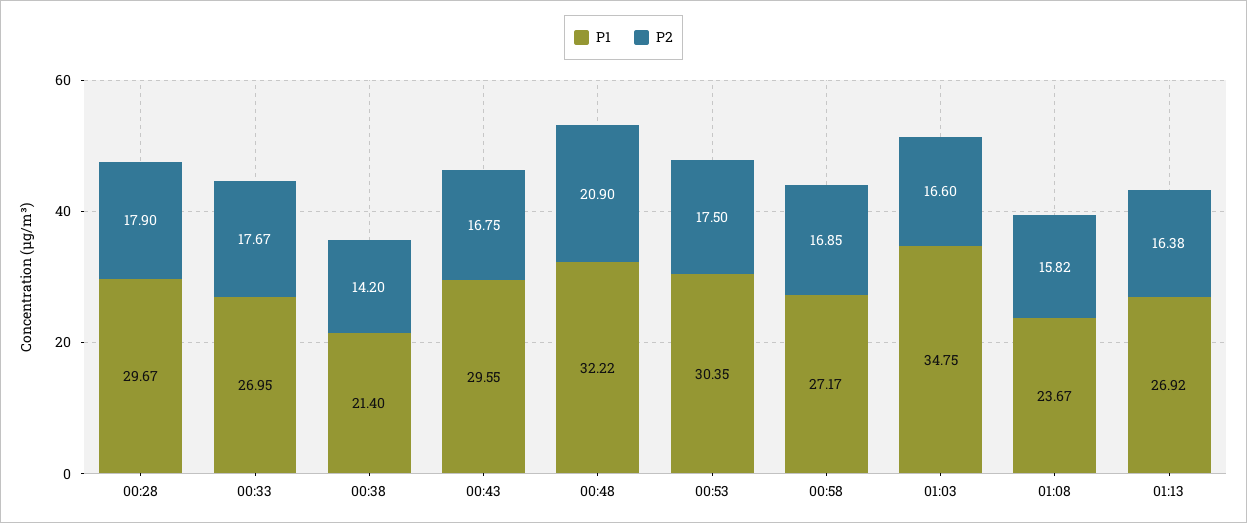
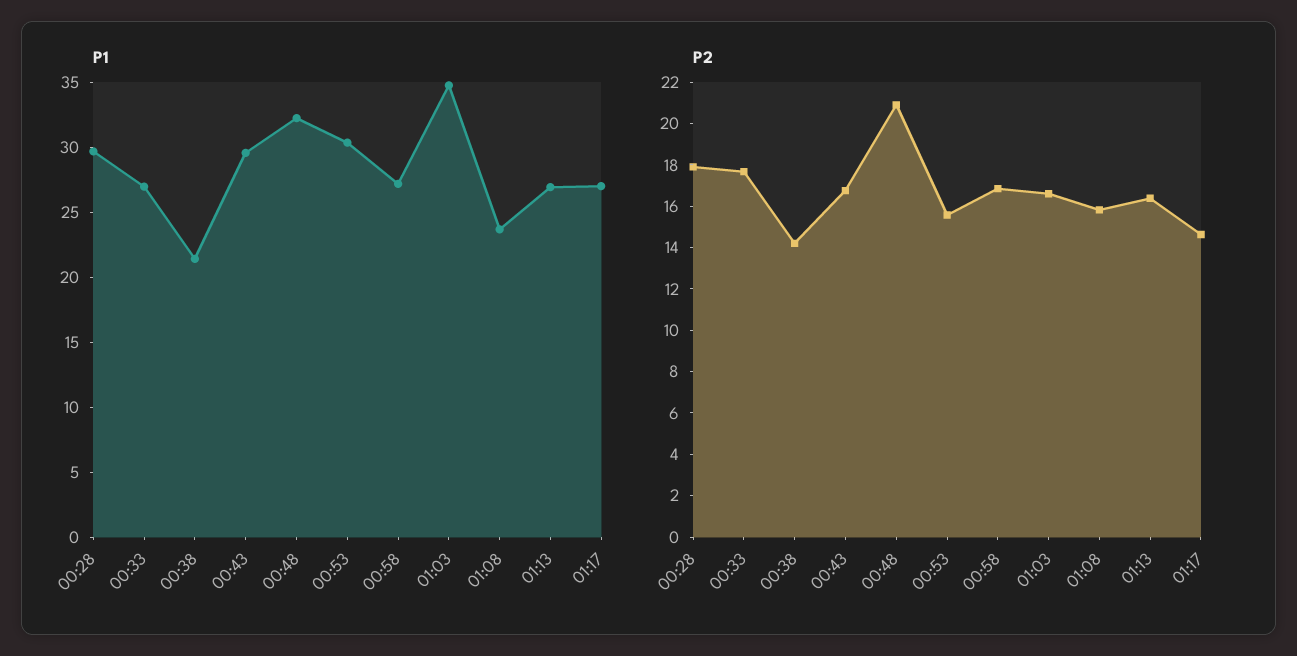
P2, 00:53: 17.5 -> 15.5
P1, 01:17: none -> 27
P2, 01:17: none -> 14.5

